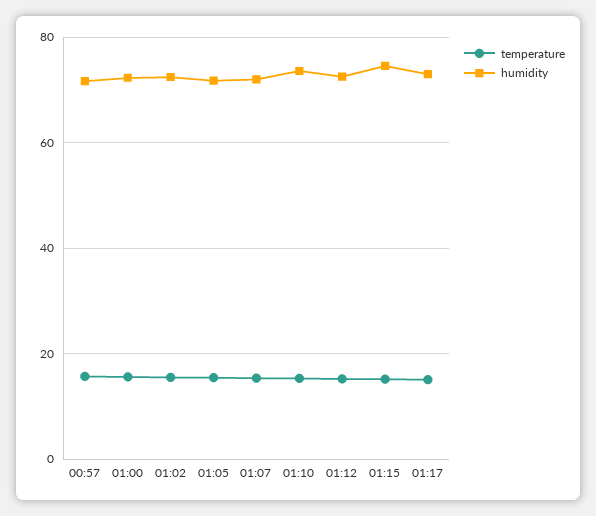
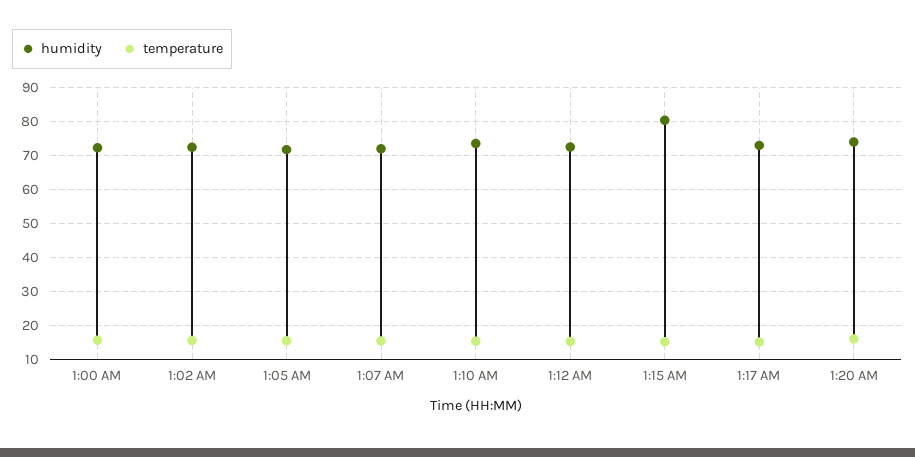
temperature, 00:57: 16 -> none
humidity, 00:57: 72 -> none
humidity, 01:15: 74 -> 80
humidity, 1:20 AM: none -> 74
temperature, 1:20 AM: none -> 16

